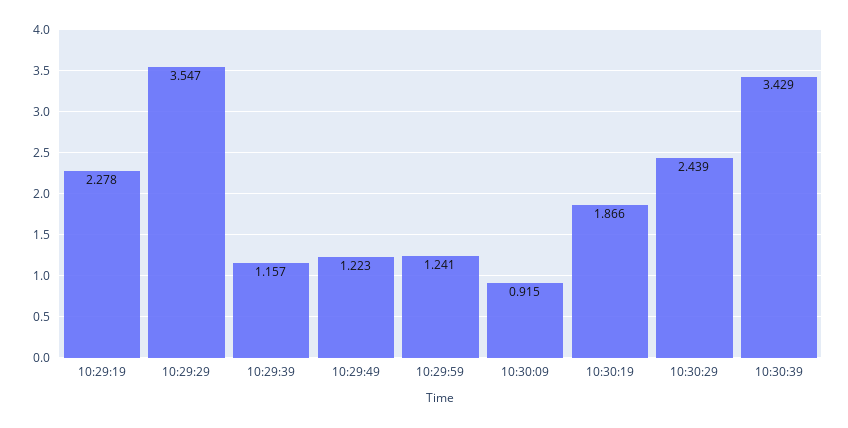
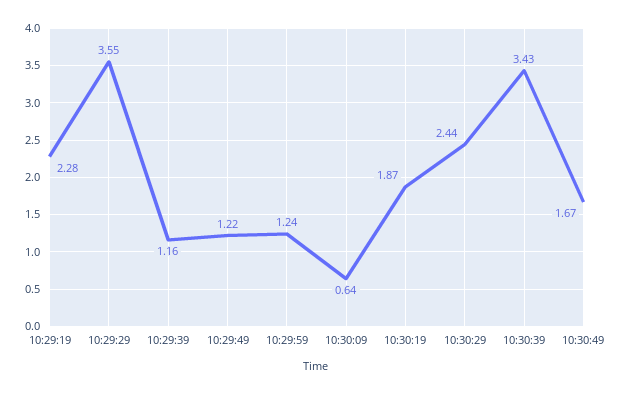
10:30:09: 0.915 -> 0.64
10:30:49: none -> 1.67

